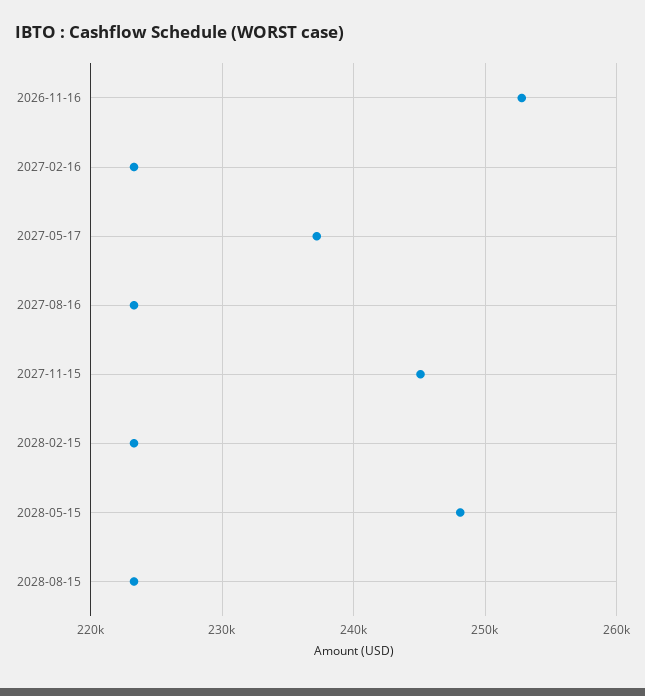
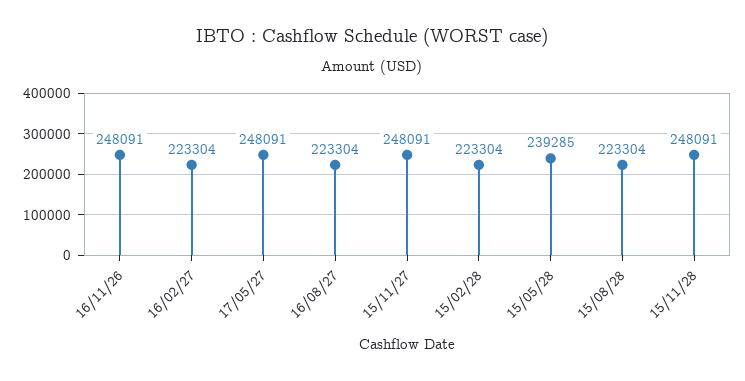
2026-11-16: 253000 -> 248091
2027-05-17: 237000 -> 248091
2027-11-15: 245000 -> 248091
2028-05-15: 248000 -> 239285
15/11/28: none -> 248091

